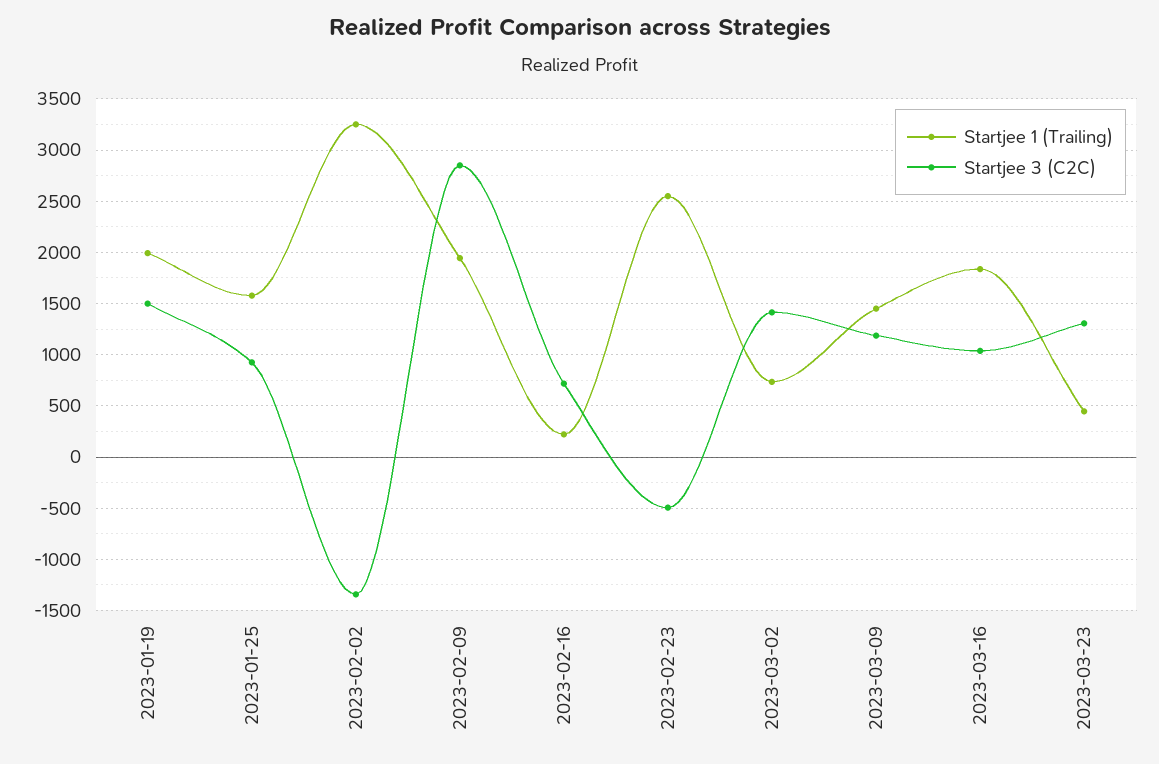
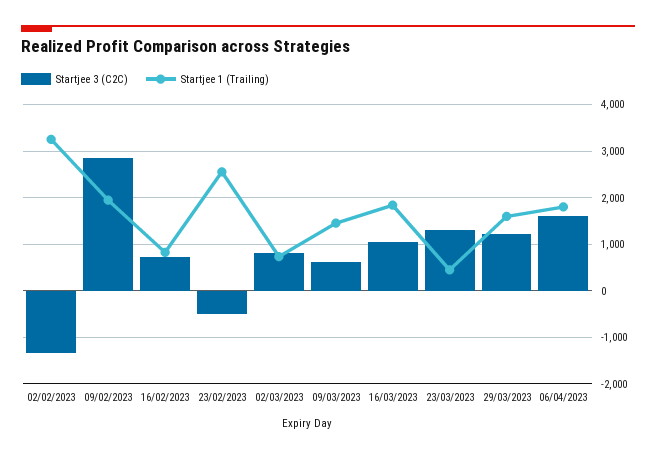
Startjee 1 (Trailing), 2023-01-19: 2000 -> none
Startjee 3 (C2C), 2023-01-19: 1500 -> none
Startjee 1 (Trailing), 2023-01-25: 1600 -> none
Startjee 3 (C2C), 2023-01-25: 900 -> none
Startjee 1 (Trailing), 2023-02-16: 200 -> 800
Startjee 3 (C2C), 2023-03-02: 1400 -> 800
Startjee 3 (C2C), 2023-03-09: 1200 -> 600
Startjee 3 (C2C), 29/03/2023: none -> 1200
Startjee 1 (Trailing), 29/03/2023: none -> 1600
Startjee 3 (C2C), 06/04/2023: none -> 1600
Startjee 1 (Trailing), 06/04/2023: none -> 1800

